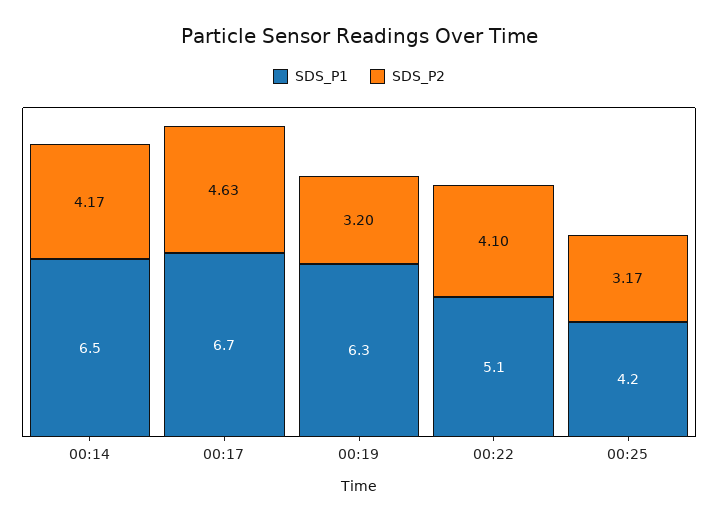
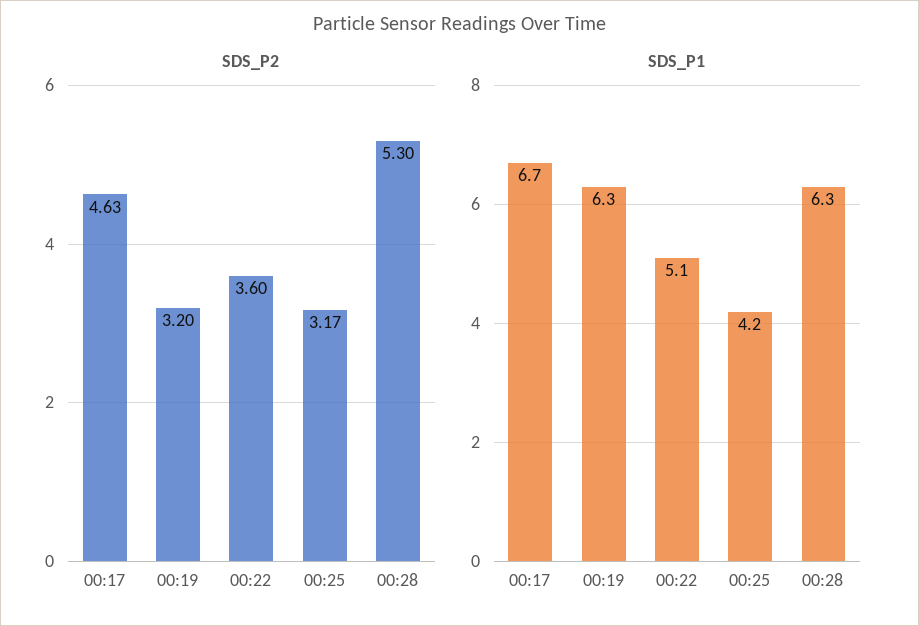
SDS_P1, 00:14: 6.5 -> none
SDS_P2, 00:14: 4.17 -> none
SDS_P2, 00:22: 4.1 -> 3.6
SDS_P2, 00:28: none -> 5.3
SDS_P1, 00:28: none -> 6.3

